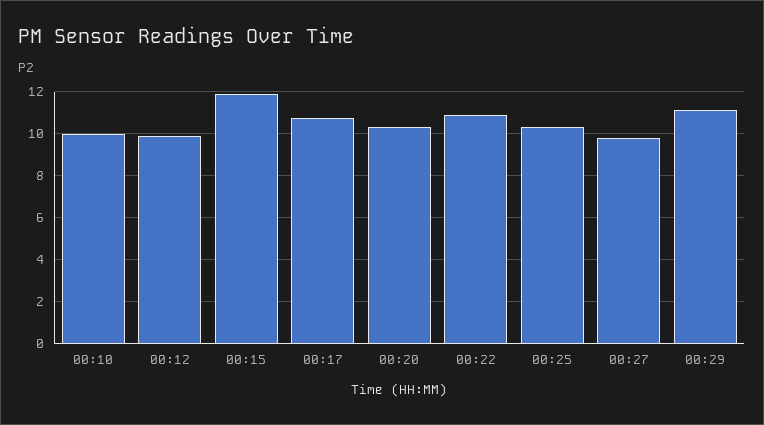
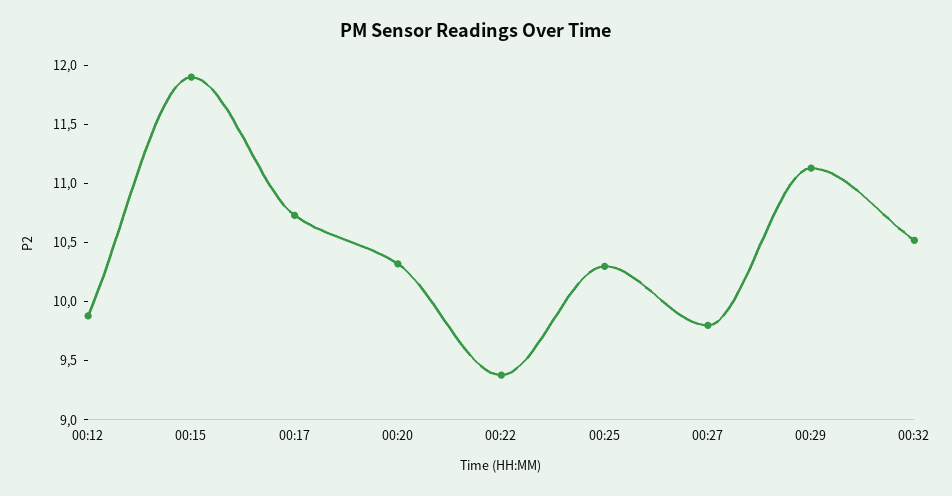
00:10: 10 -> none
00:22: 11 -> 9.4
00:32: none -> 10.5

